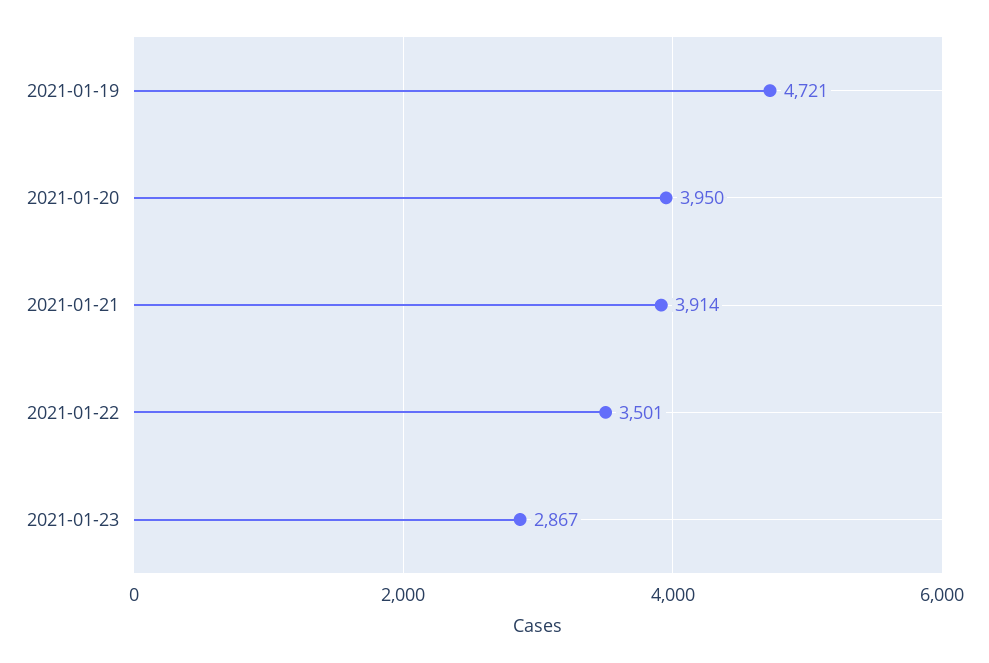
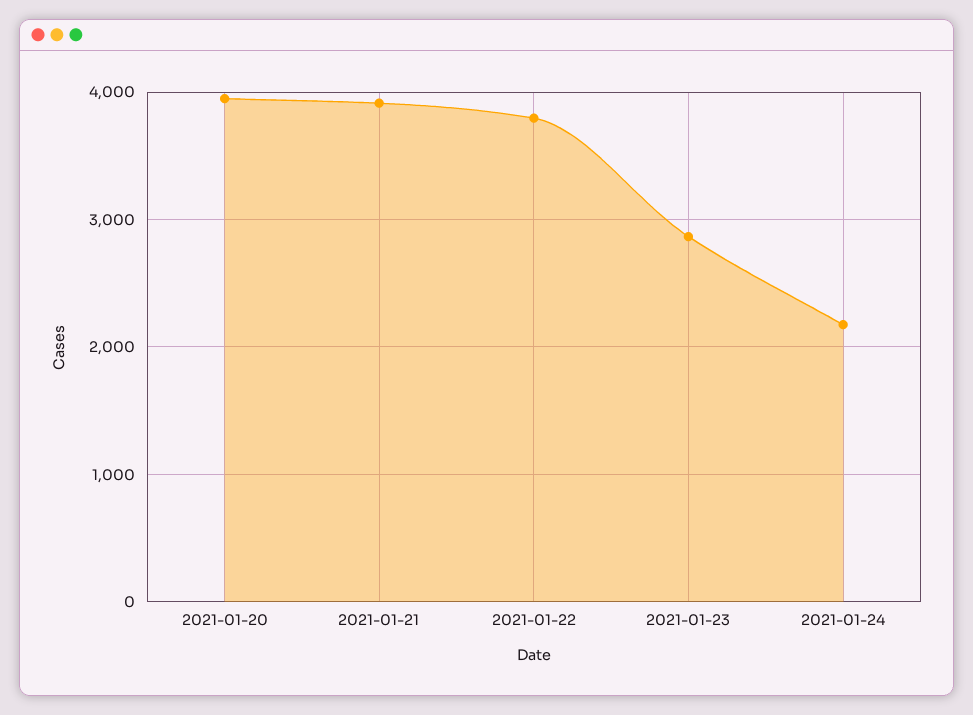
2021-01-19: 4721 -> none
2021-01-22: 3501 -> 3800
2021-01-24: none -> 2200

